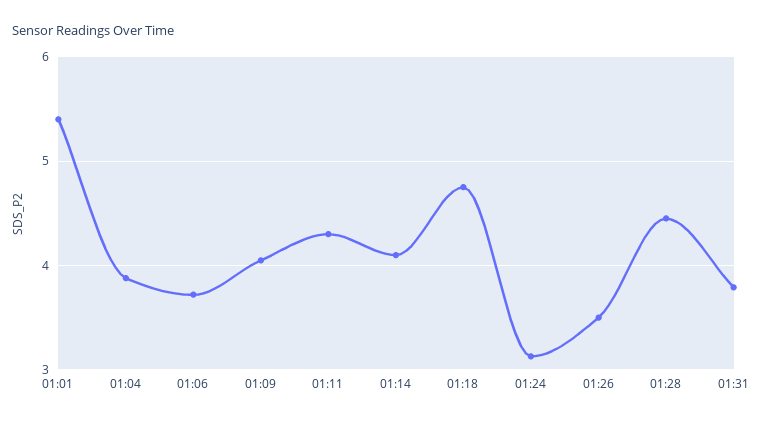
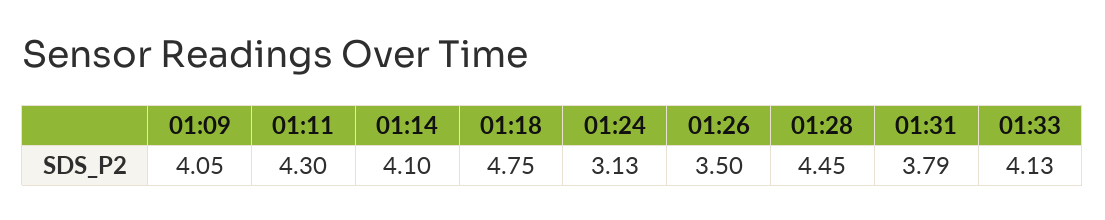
01:01: 5.4 -> none
01:04: 3.9 -> none
01:06: 3.7 -> none
01:33: none -> 4.13

